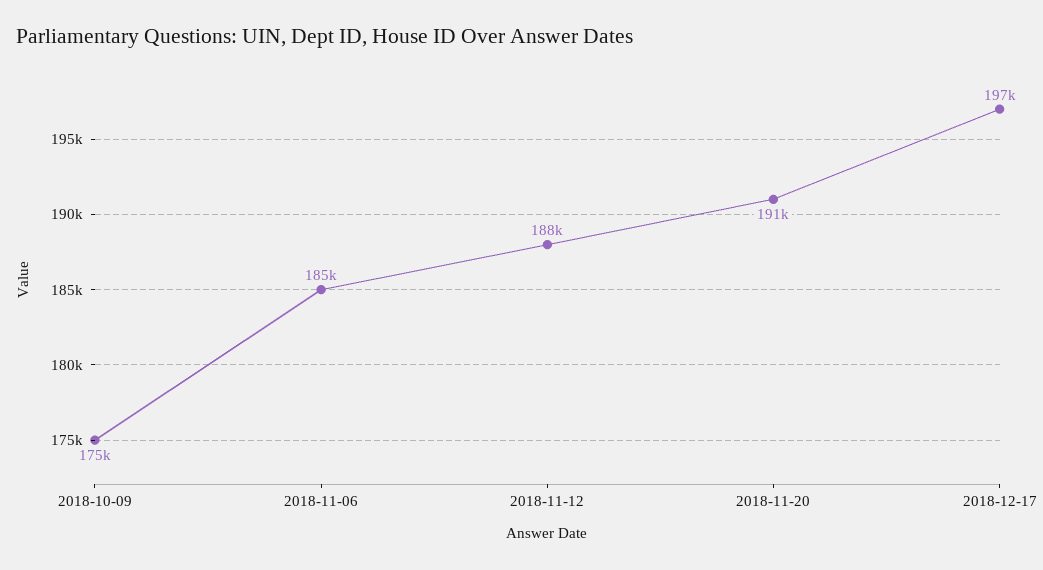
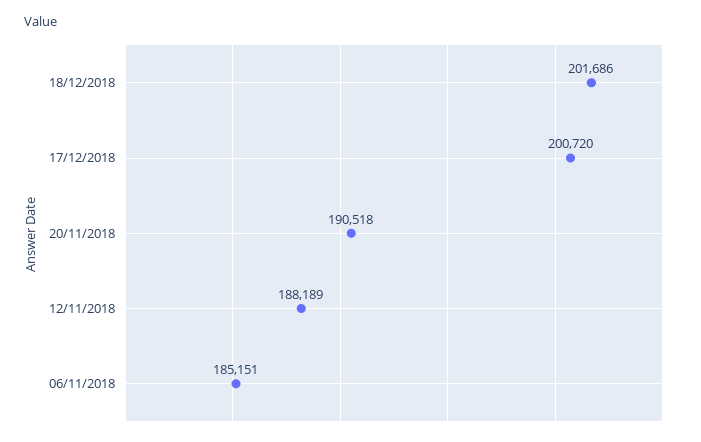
2018-10-09: 175000 -> none
2018-12-17: 197000 -> 200720
18/12/2018: none -> 201686

